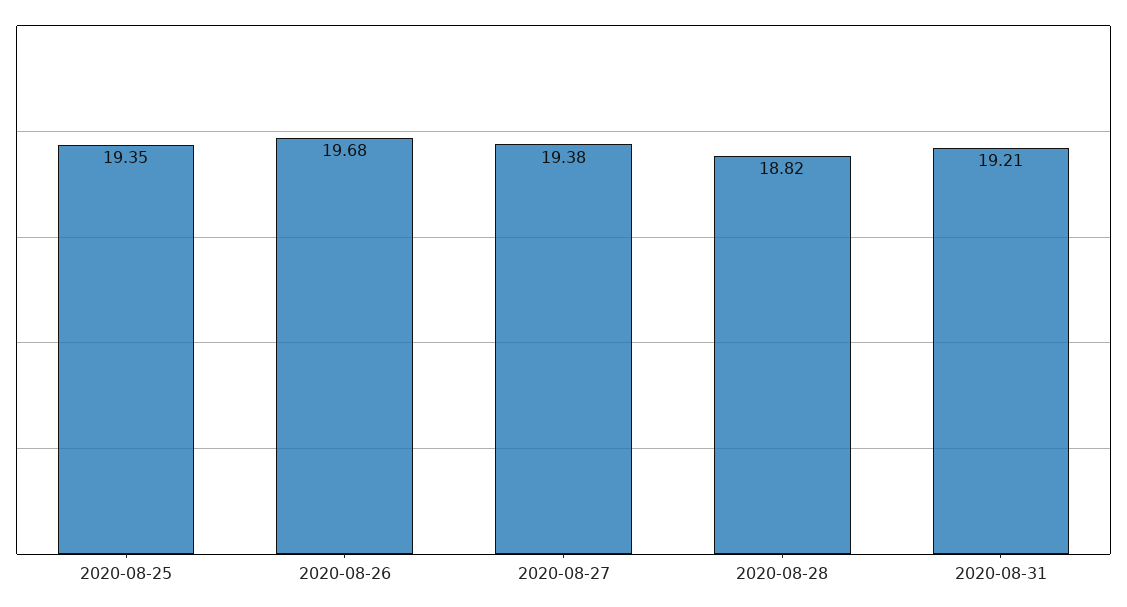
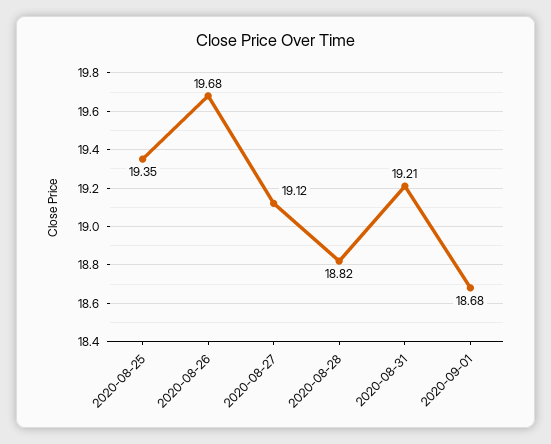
2020-08-27: 19.38 -> 19.12
2020-09-01: none -> 18.68

